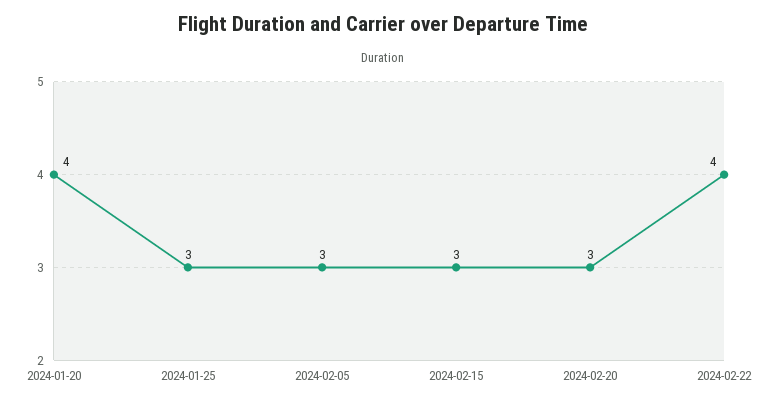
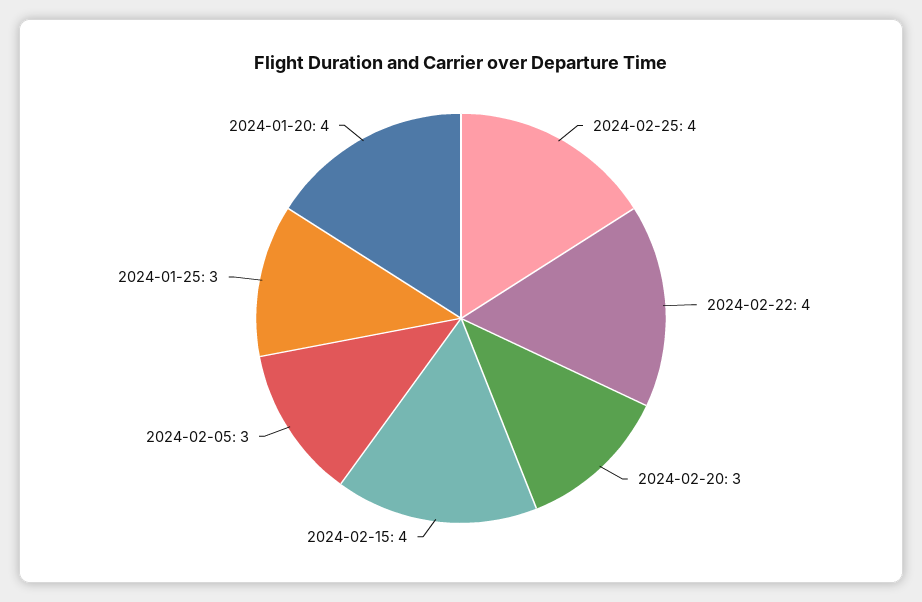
2024-02-15: 3 -> 4
2024-02-25: none -> 4

